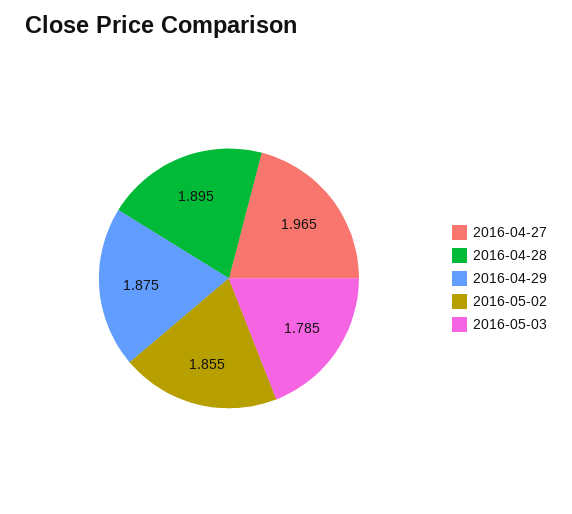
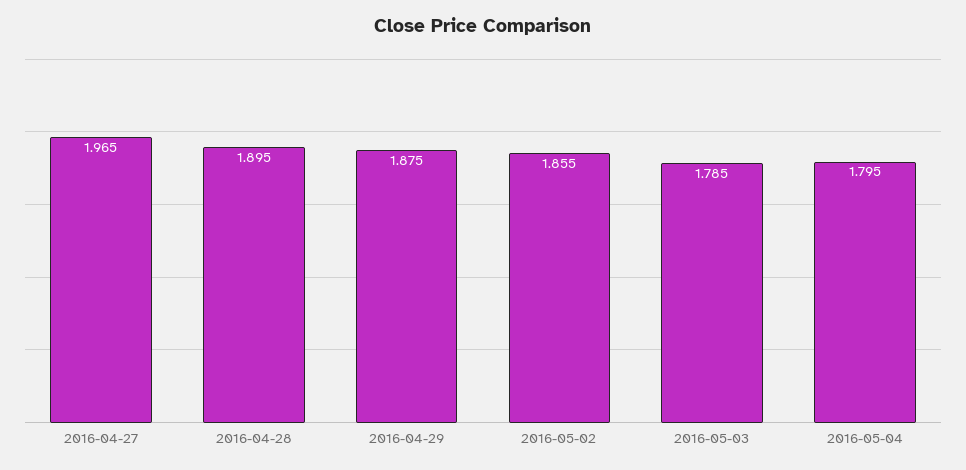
2016-05-04: none -> 1.795

